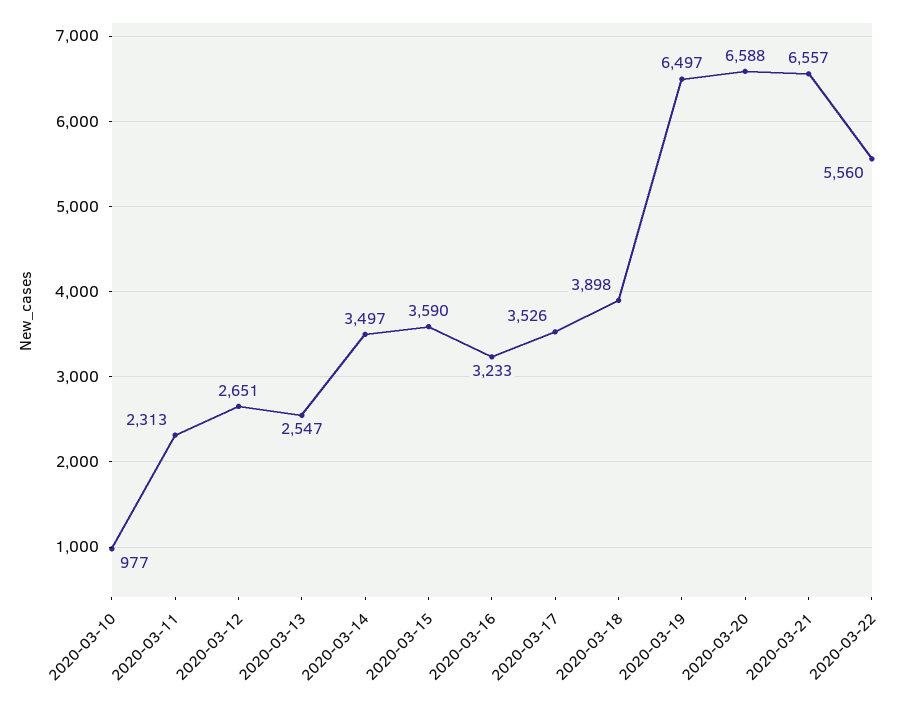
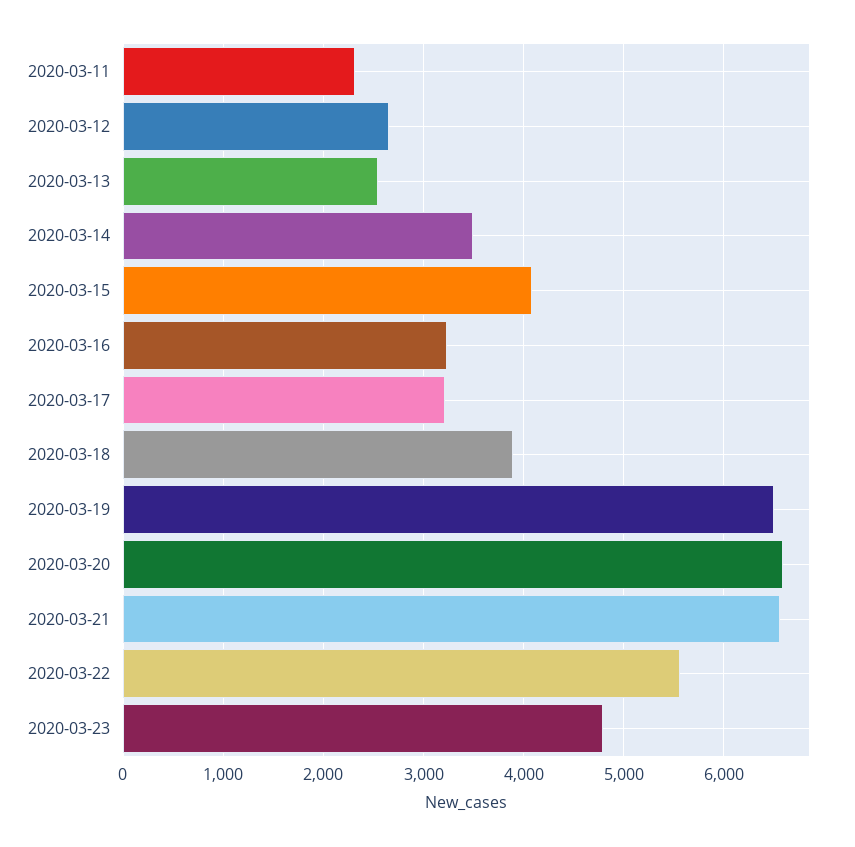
2020-03-10: 977 -> none
2020-03-15: 3590 -> 4100
2020-03-17: 3526 -> 3200
2020-03-23: none -> 4800

